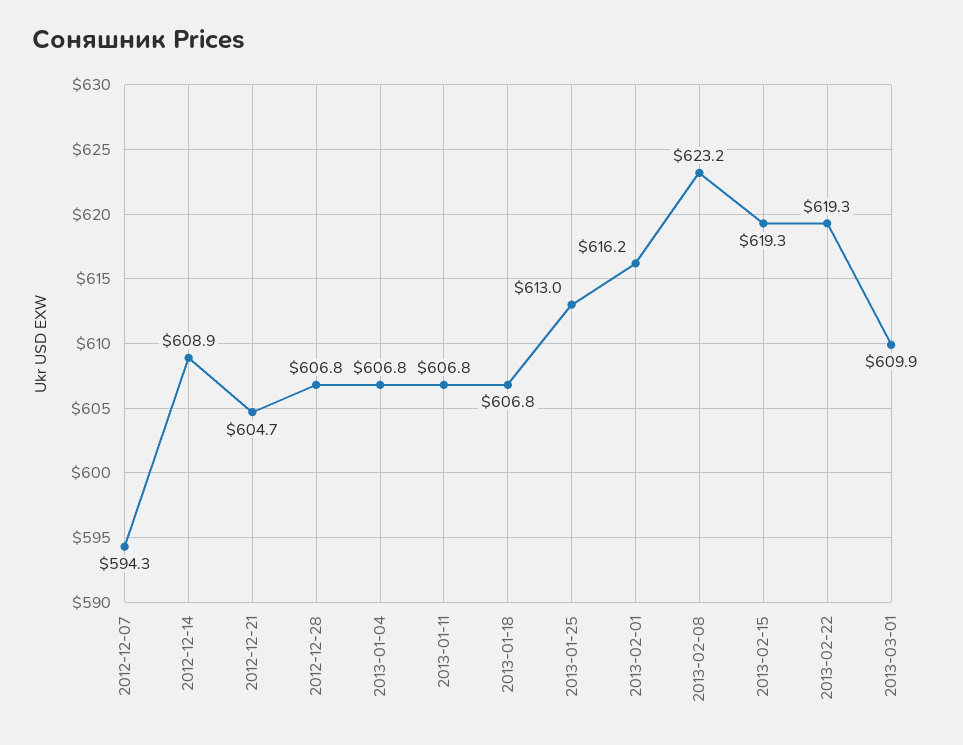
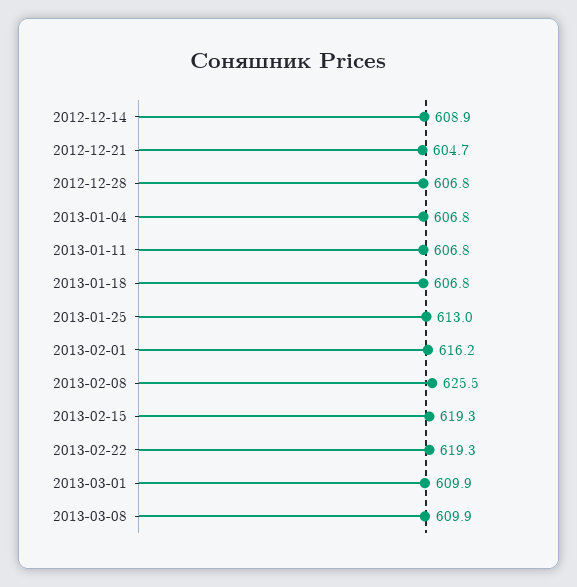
2012-12-07: 594.3 -> none
2013-02-08: 623.2 -> 625.5
2013-03-08: none -> 609.9

